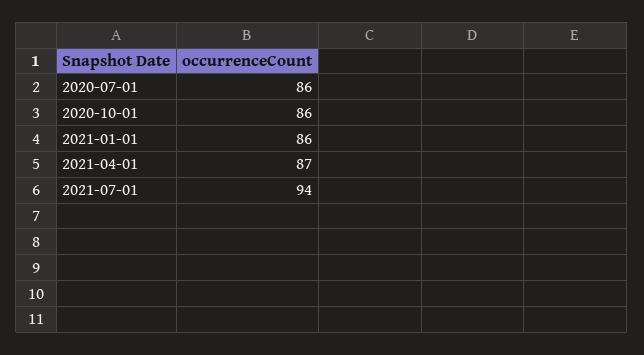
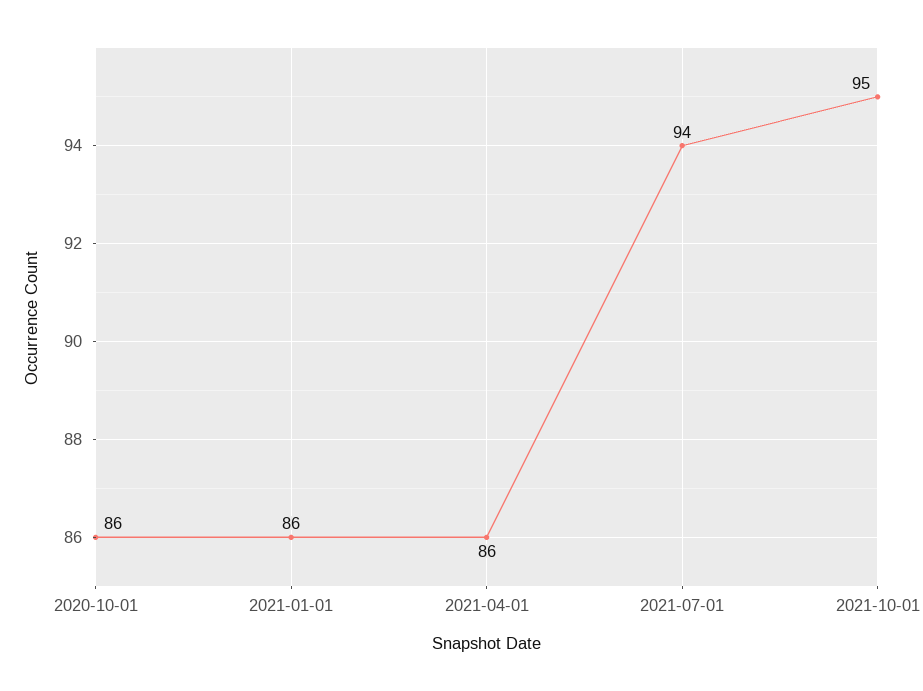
2020-07-01: 86 -> none
2021-04-01: 87 -> 86
2021-10-01: none -> 95

